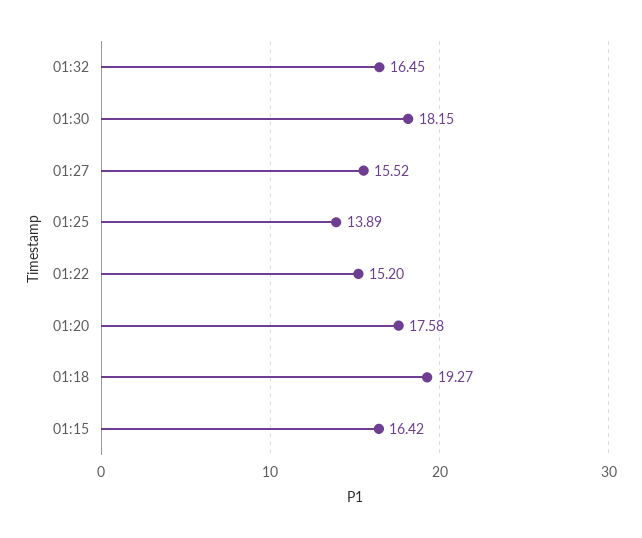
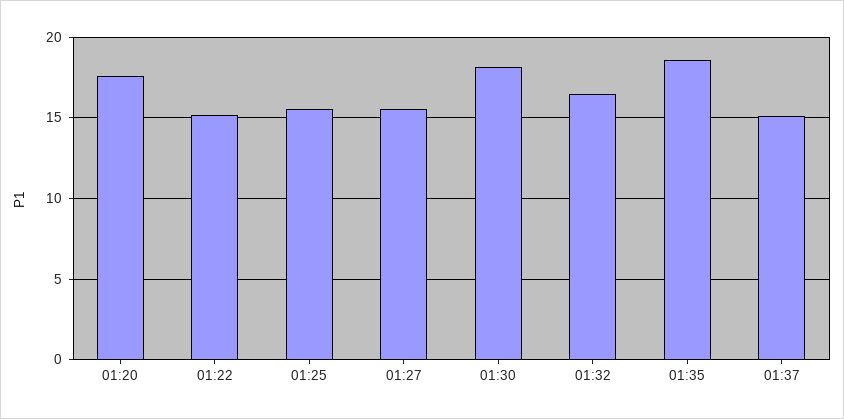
01:25: 13.89 -> 15.5
01:18: 19.27 -> none
01:15: 16.42 -> none
01:35: none -> 18.5
01:37: none -> 15

